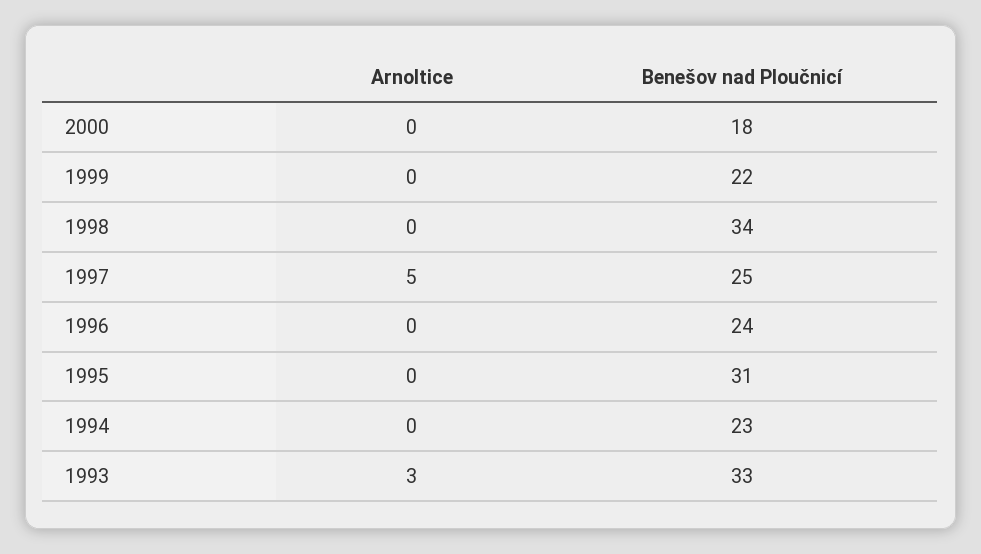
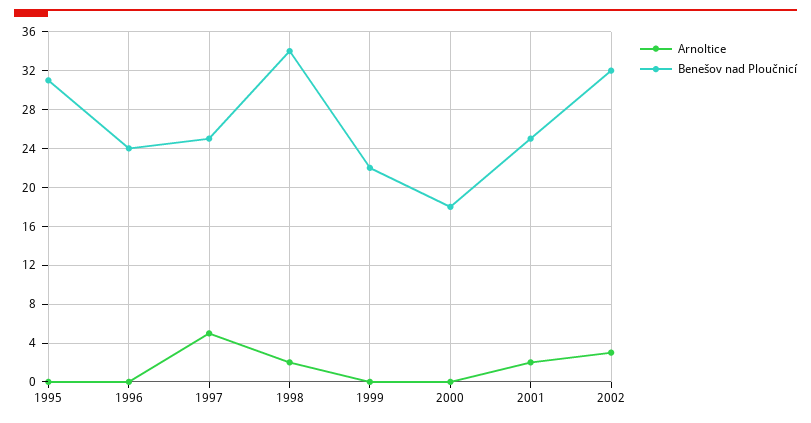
Arnoltice, 1998: 0 -> 2
Arnoltice, 1994: 0 -> none
Benešov nad Ploučnicí, 1994: 23 -> none
Arnoltice, 1993: 3 -> none
Benešov nad Ploučnicí, 1993: 33 -> none
Arnoltice, 2001: none -> 2
Benešov nad Ploučnicí, 2001: none -> 25
Arnoltice, 2002: none -> 3
Benešov nad Ploučnicí, 2002: none -> 32

